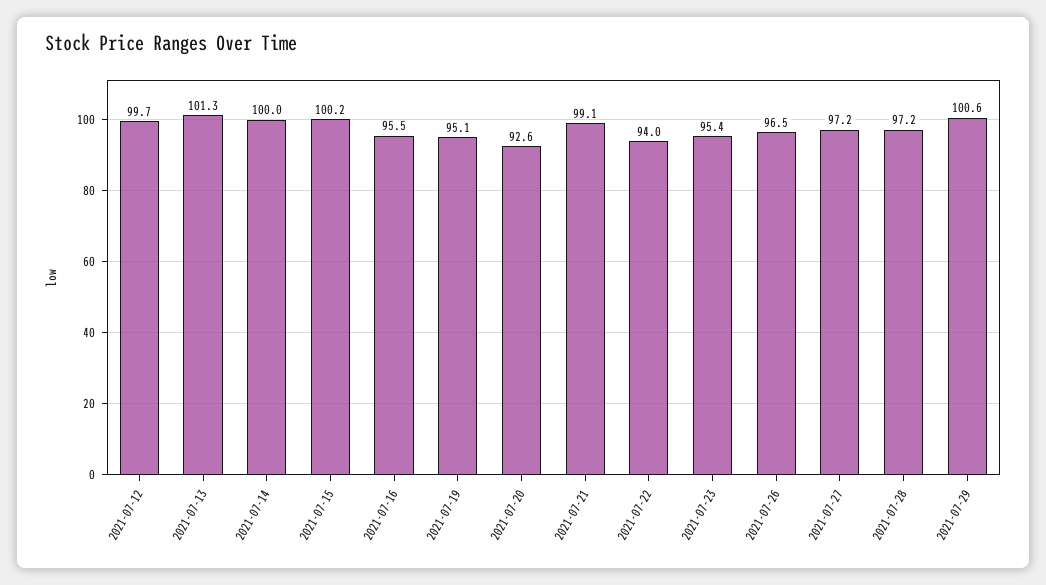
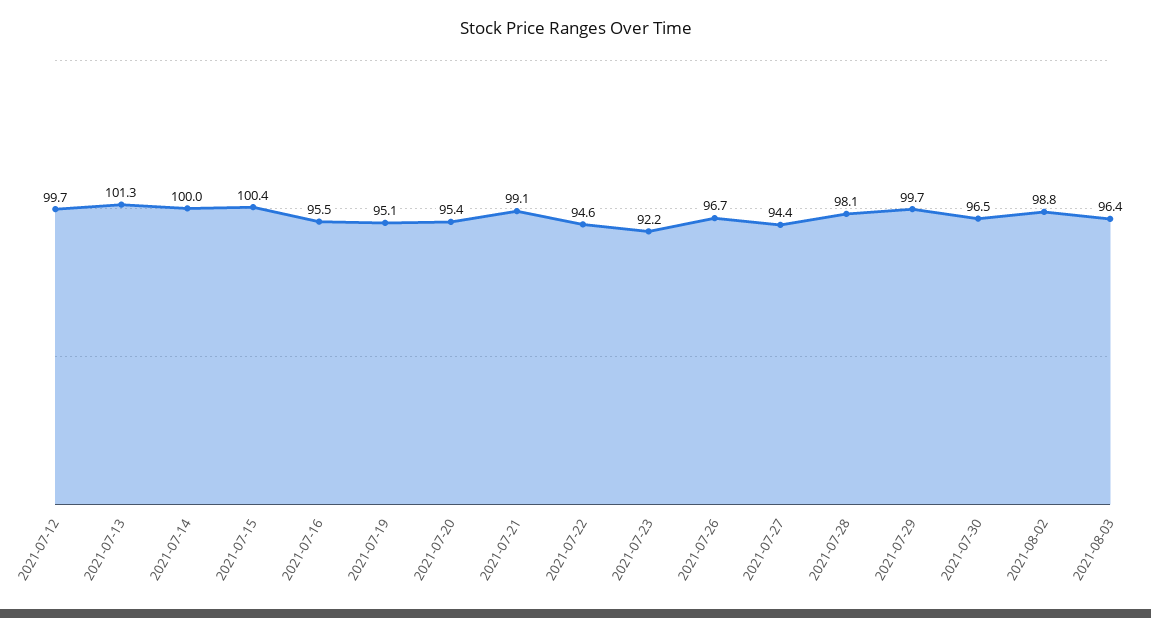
2021-07-15: 100.2 -> 100.4
2021-07-20: 92.6 -> 95.4
2021-07-22: 94 -> 94.6
2021-07-23: 95.4 -> 92.2
2021-07-26: 96.5 -> 96.7
2021-07-27: 97.2 -> 94.4
2021-07-28: 97.2 -> 98.1
2021-07-29: 100.6 -> 99.7
2021-07-30: none -> 96.5
2021-08-02: none -> 98.8
2021-08-03: none -> 96.4

